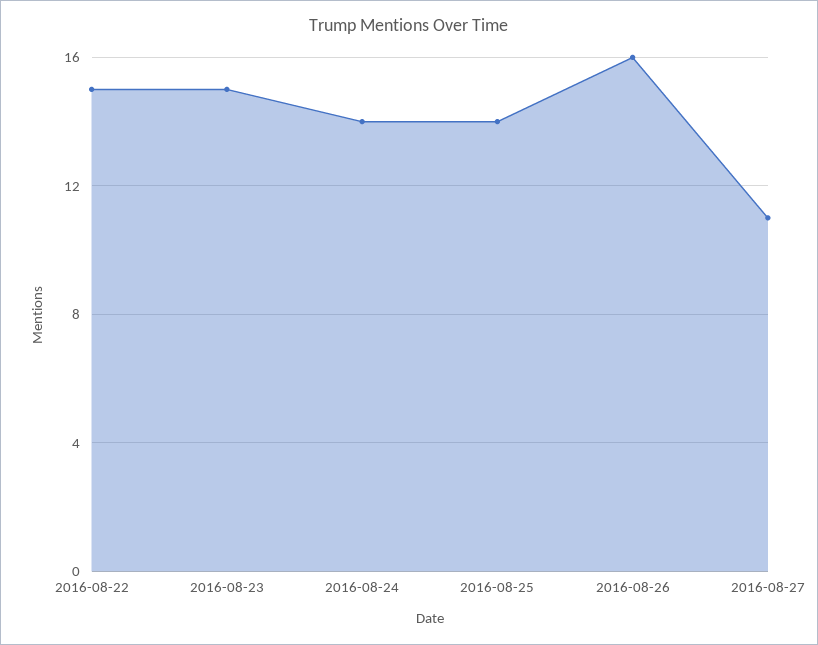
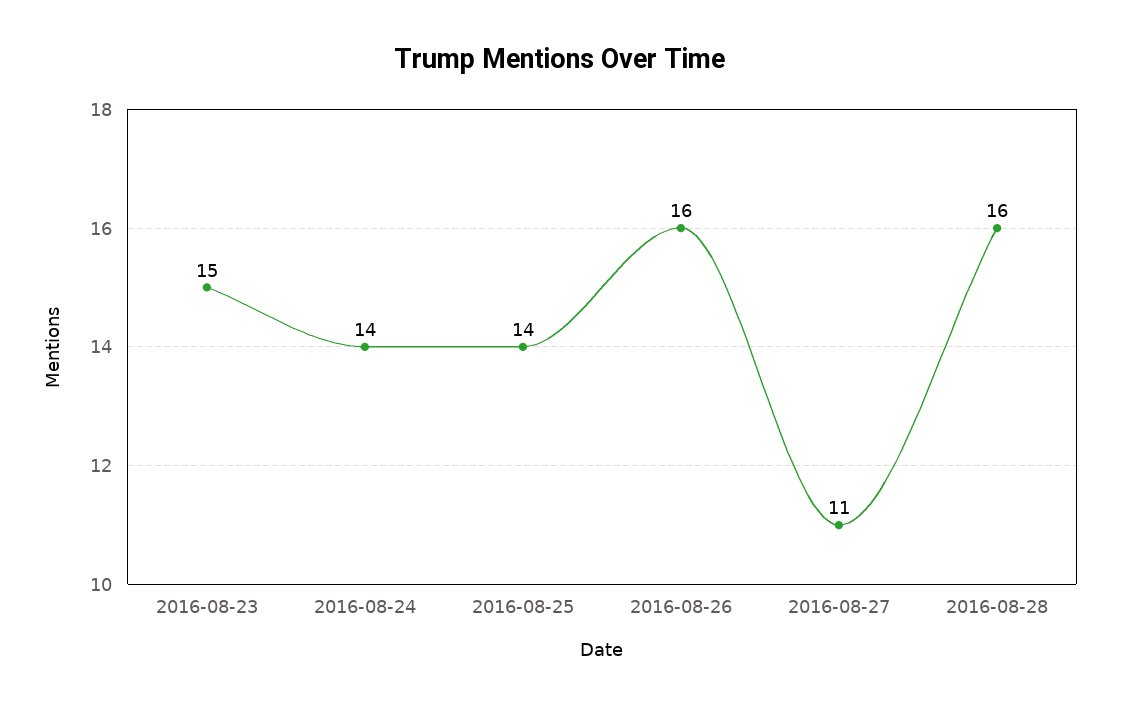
2016-08-22: 15 -> none
2016-08-28: none -> 16

